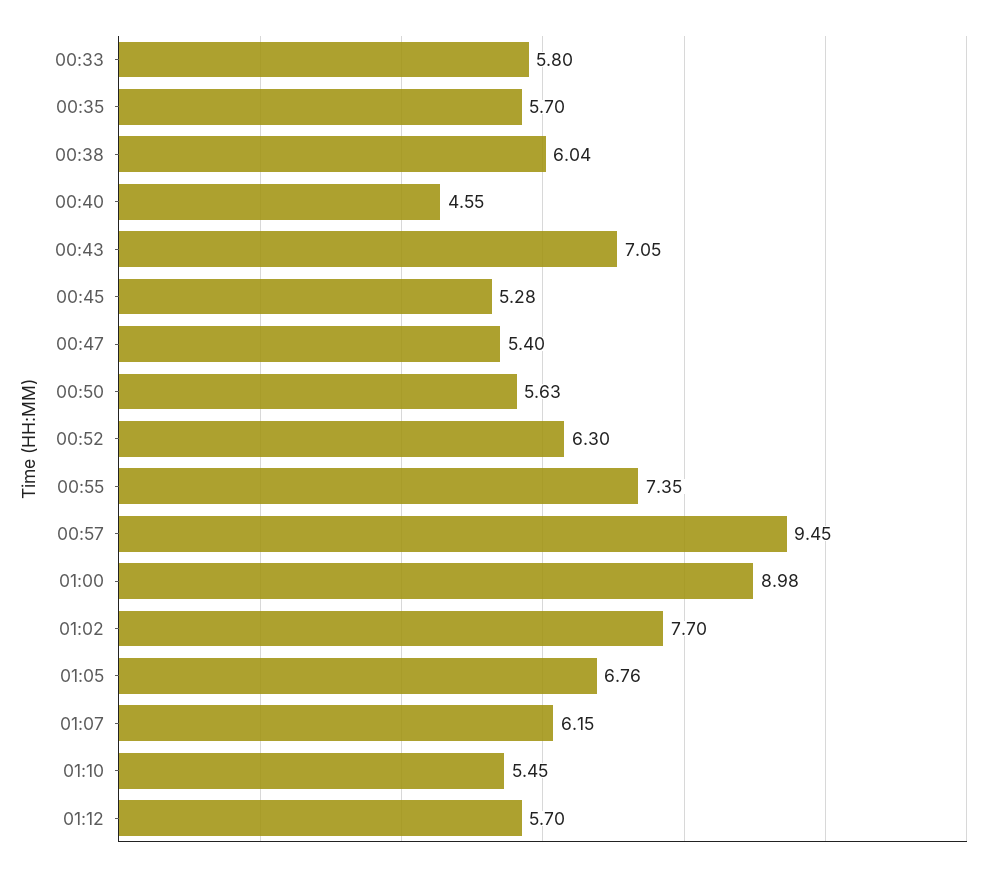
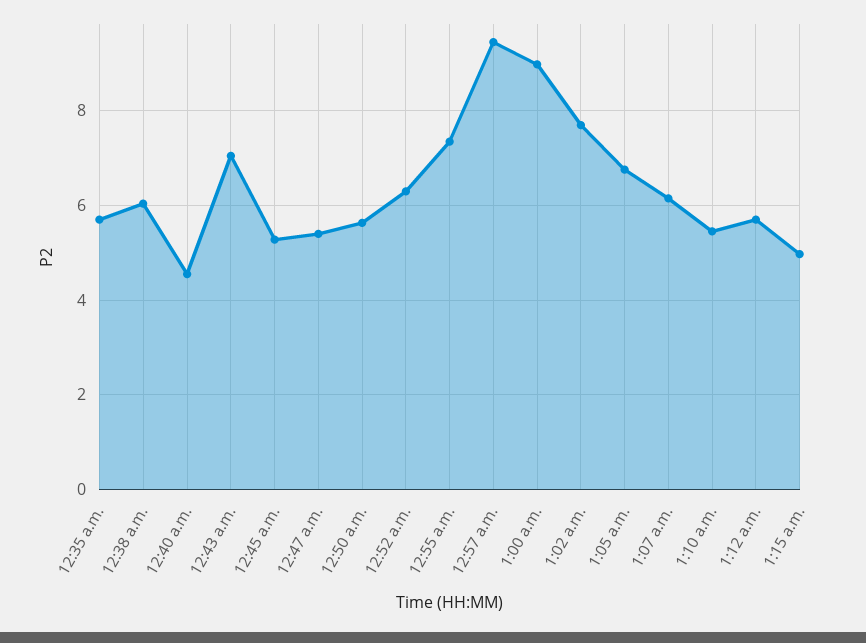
00:33: 5.8 -> none
1:15 a.m.: none -> 5

